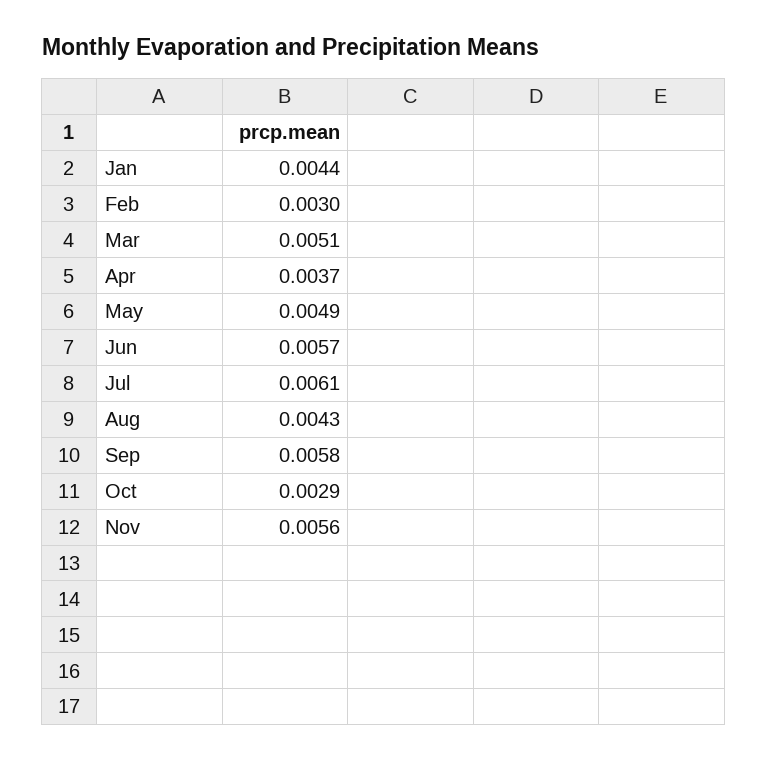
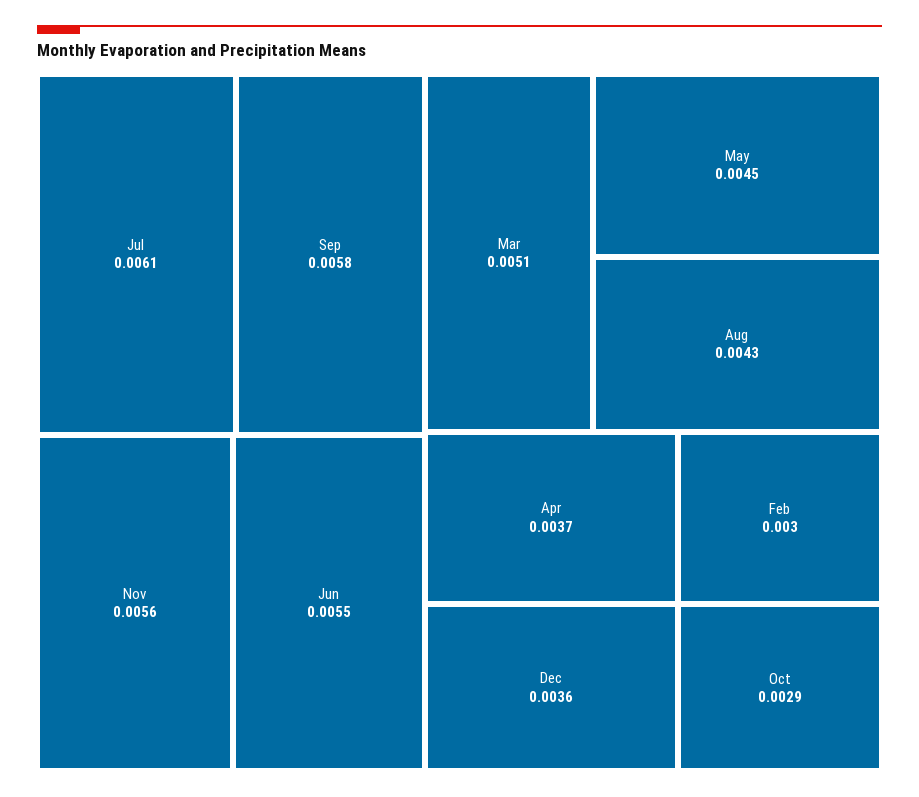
Jan: 0.0044 -> none
May: 0.0049 -> 0.0045
Jun: 0.0057 -> 0.0055
Dec: none -> 0.0036

